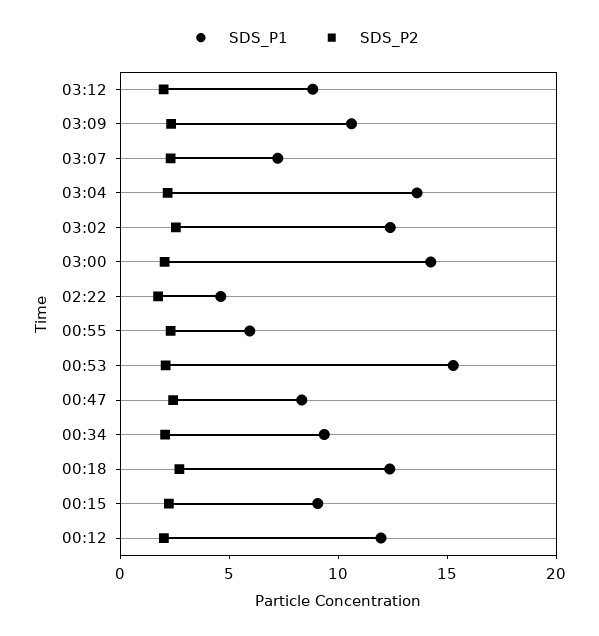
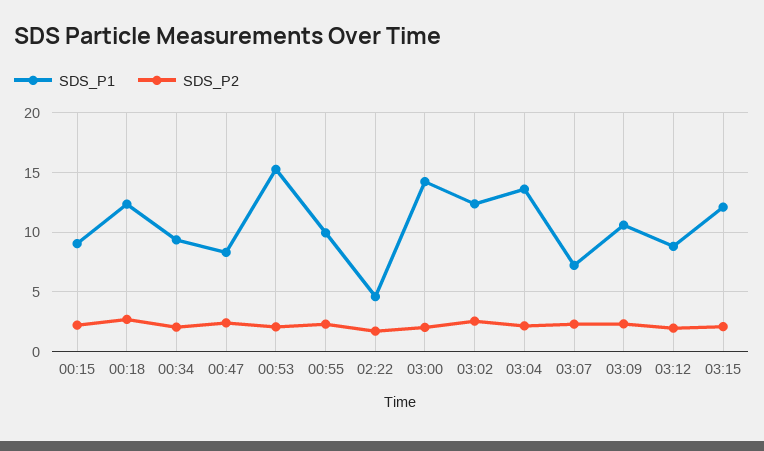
SDS_P1, 00:55: 6 -> 10
SDS_P1, 00:12: 12 -> none
SDS_P2, 00:12: 2 -> none
SDS_P1, 03:15: none -> 12
SDS_P2, 03:15: none -> 2

